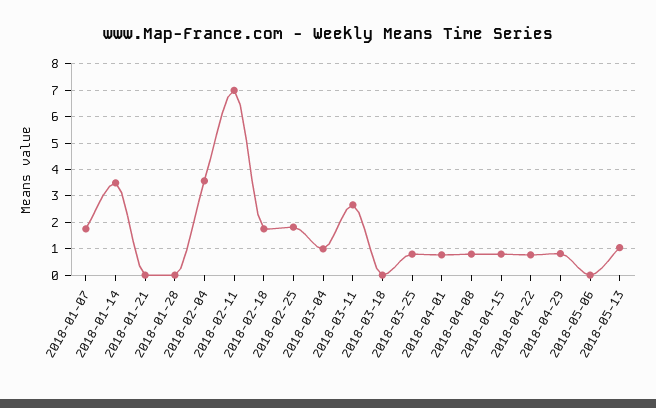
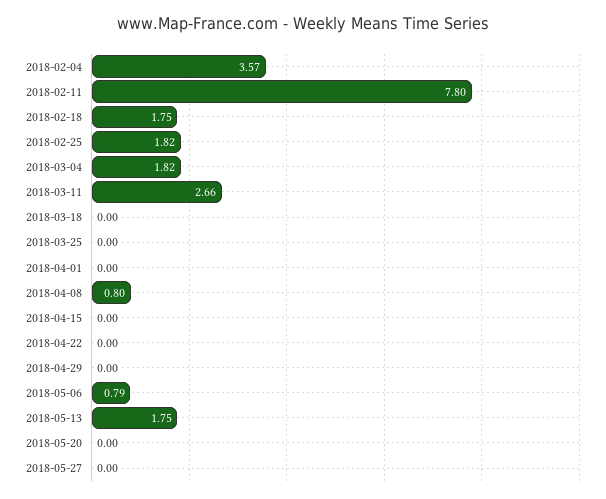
2018-01-07: 1.75 -> none
2018-01-14: 3.5 -> none
2018-01-21: 0 -> none
2018-01-28: 0 -> none
2018-02-11: 7 -> 7.8
2018-03-04: 1 -> 1.82
2018-03-25: 0.75 -> 0
2018-04-01: 0.75 -> 0
2018-04-15: 0.75 -> 0
2018-04-22: 0.75 -> 0
2018-04-29: 0.75 -> 0
2018-05-06: 0 -> 0.79
2018-05-13: 1 -> 1.75
2018-05-20: none -> 0
2018-05-27: none -> 0

